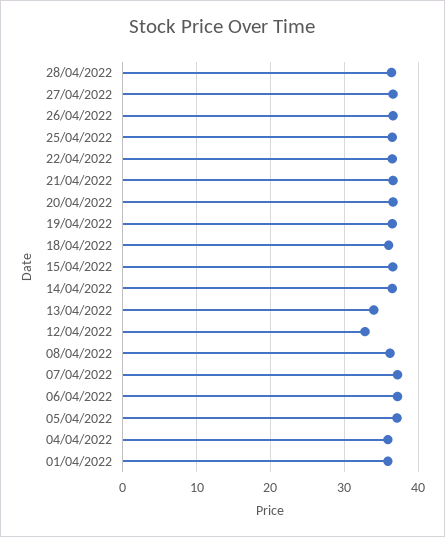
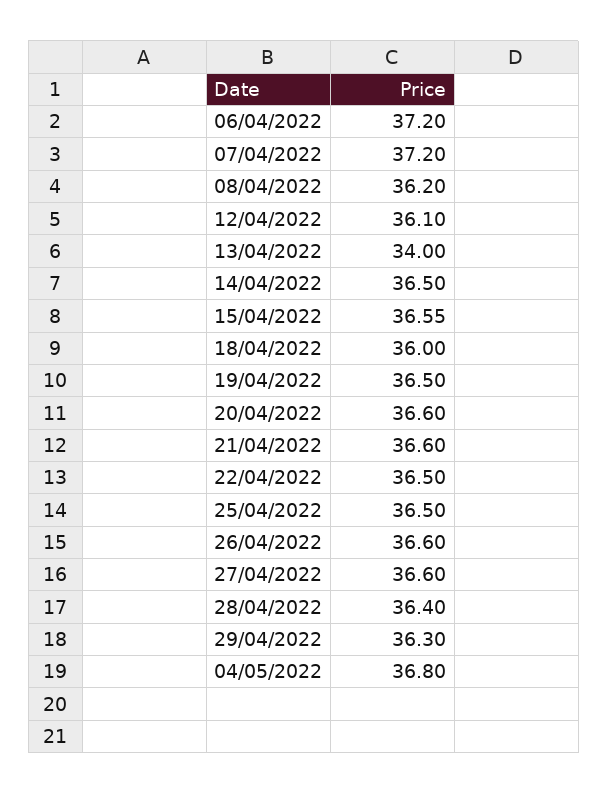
12/04/2022: 33 -> 36.1
05/04/2022: 37 -> none
04/04/2022: 36 -> none
01/04/2022: 36 -> none
29/04/2022: none -> 36.3
04/05/2022: none -> 36.8

